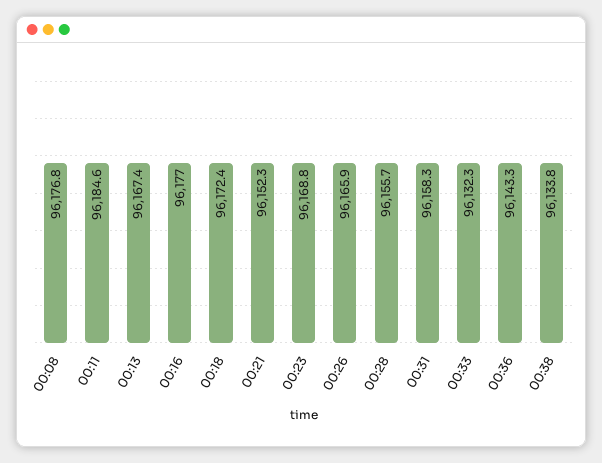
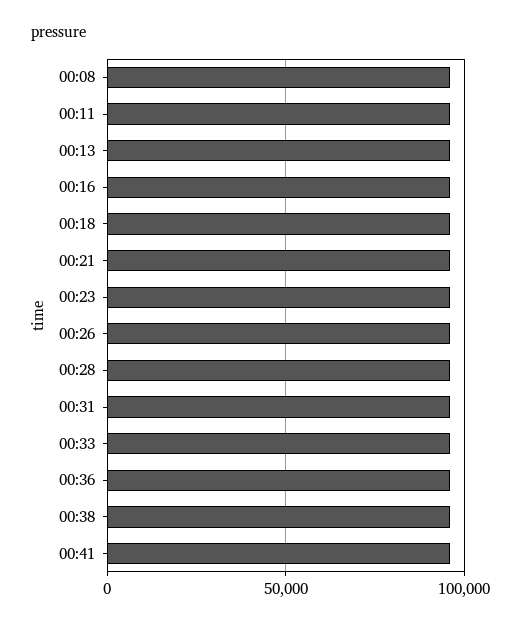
00:41: none -> 95000

